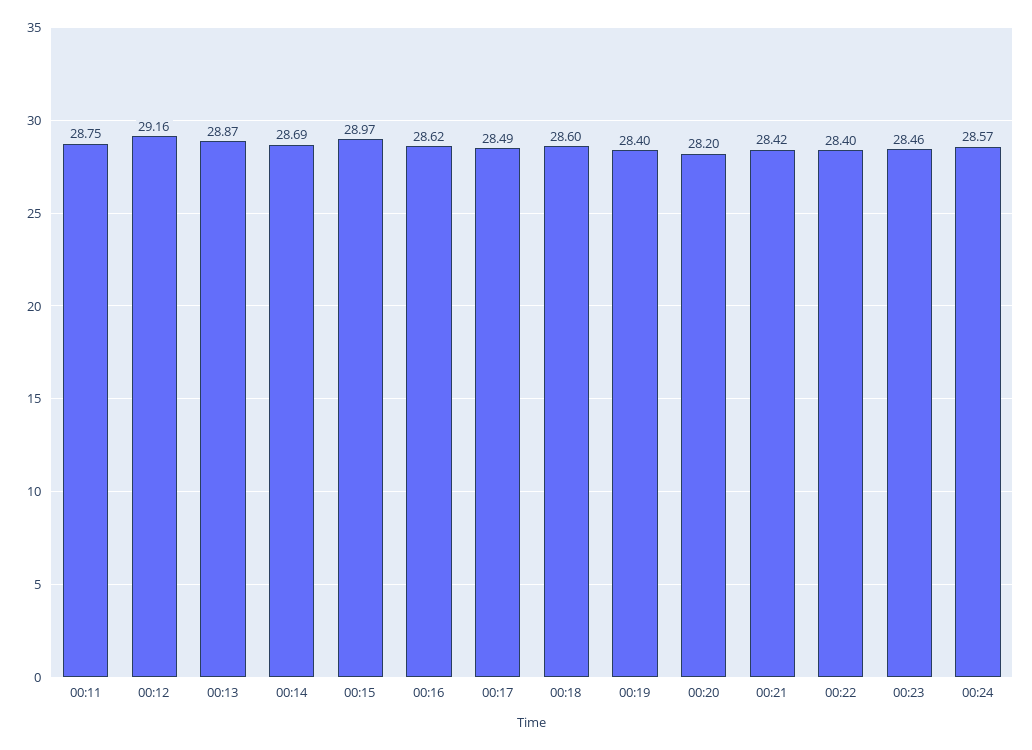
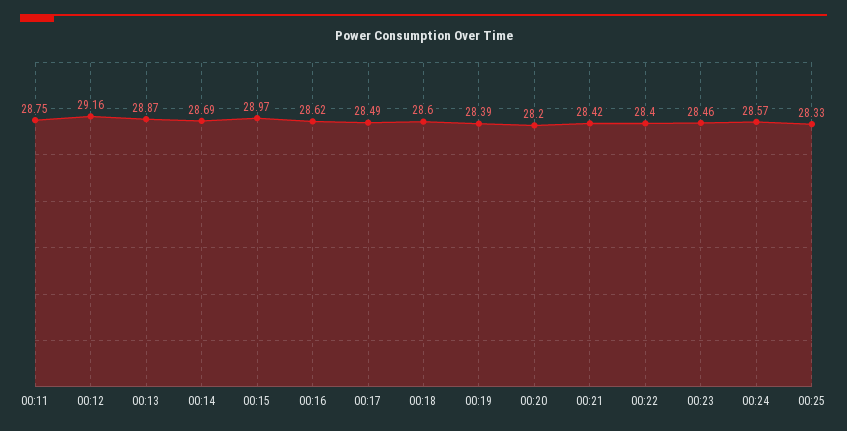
00:19: 28.4 -> 28.39
00:25: none -> 28.33

